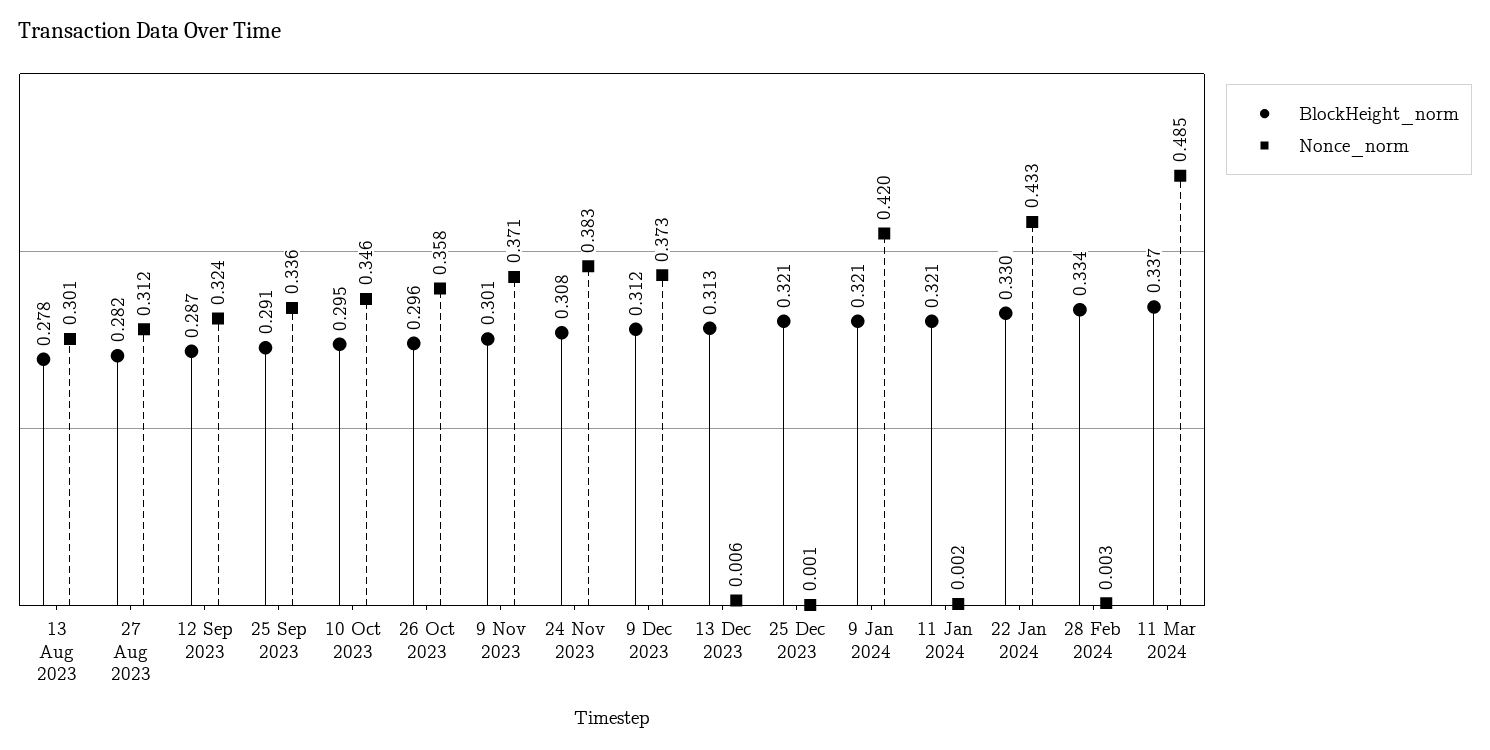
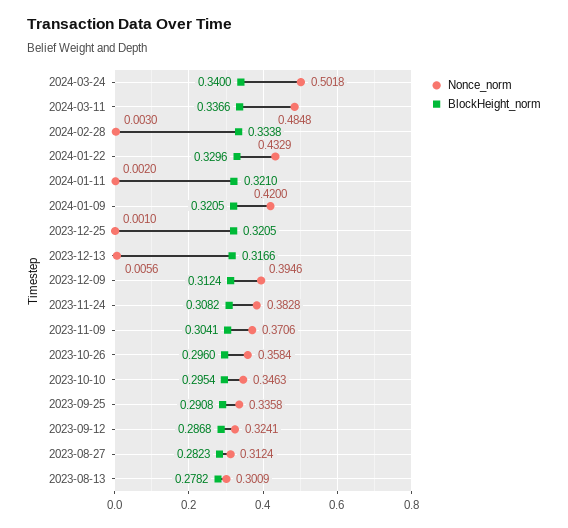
BlockHeight_norm, 9 Nov 2023: 0.301 -> 0.3041
Nonce_norm, 9 Dec 2023: 0.373 -> 0.3946
BlockHeight_norm, 13 Dec 2023: 0.313 -> 0.3166
Nonce_norm, 2024-03-24: none -> 0.5018
BlockHeight_norm, 2024-03-24: none -> 0.34

